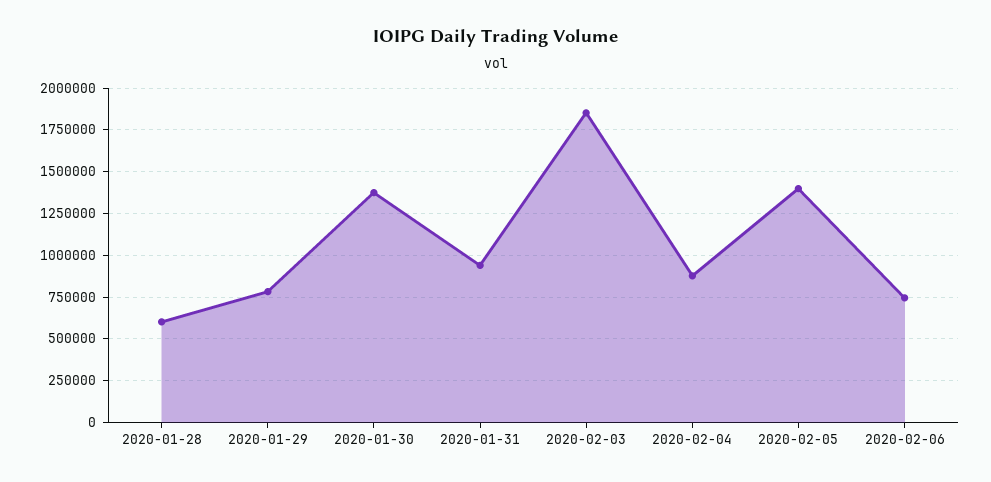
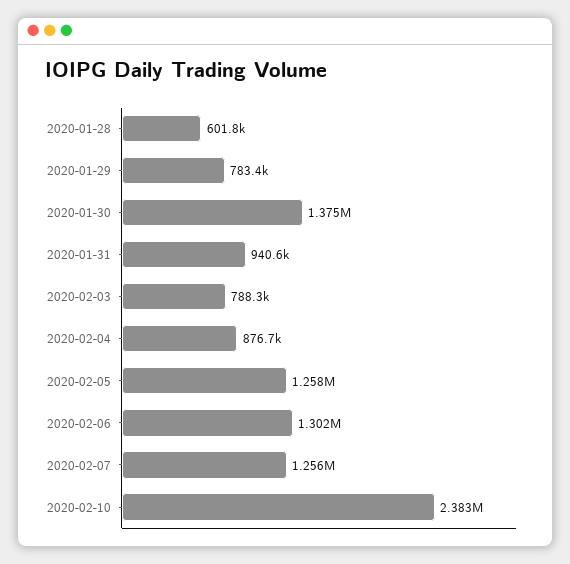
2020-02-03: 1850000 -> 788300
2020-02-05: 1400000 -> 1258000
2020-02-06: 750000 -> 1302000
2020-02-07: none -> 1256000
2020-02-10: none -> 2383000

